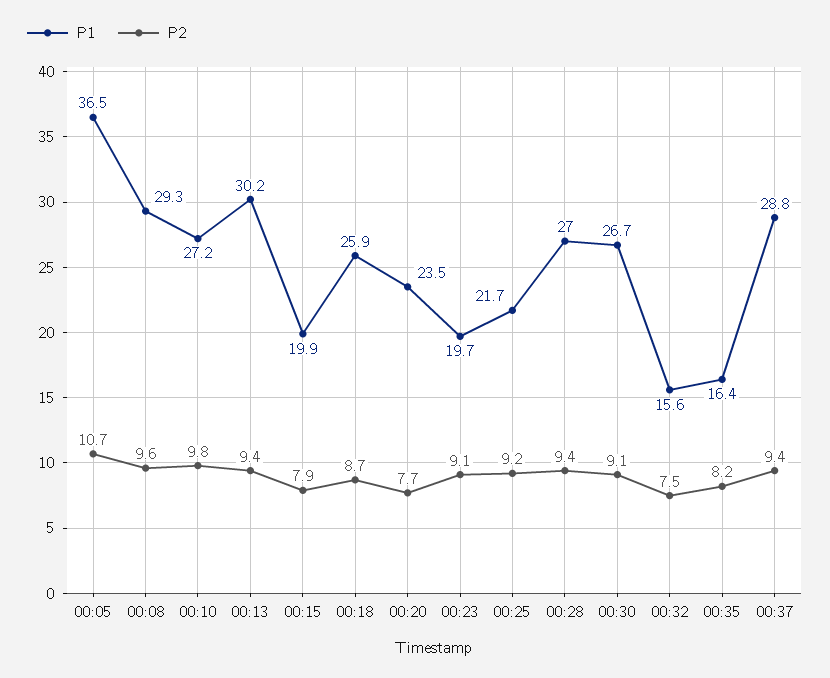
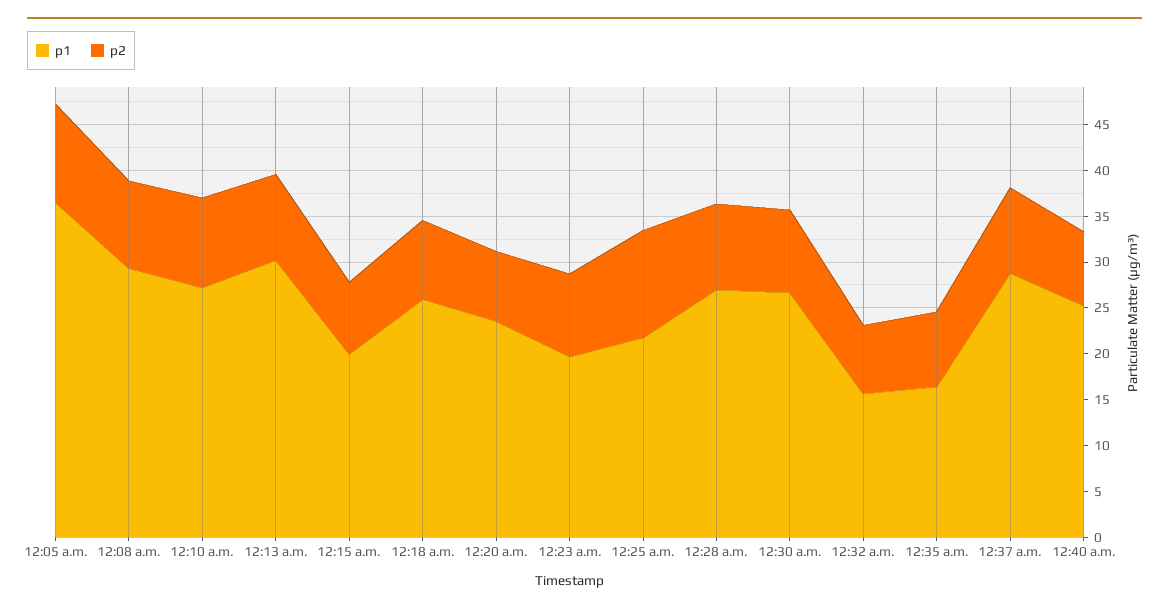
P2, 00:25: 9.2 -> 12
P1, 12:40 a.m.: none -> 25
P2, 12:40 a.m.: none -> 8

